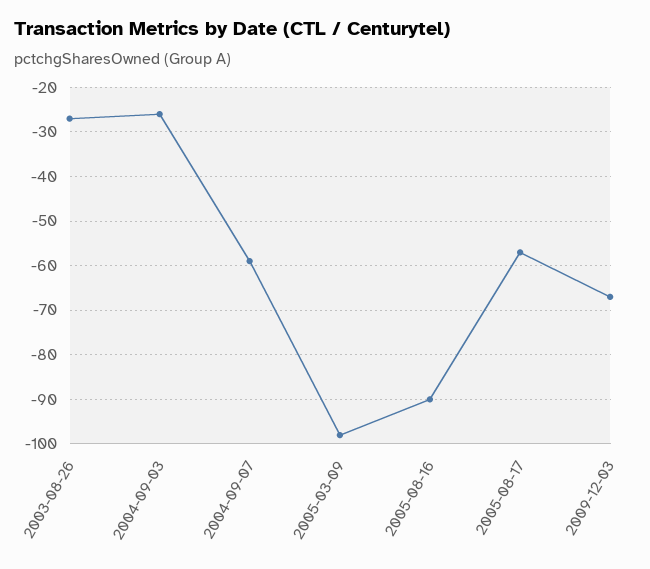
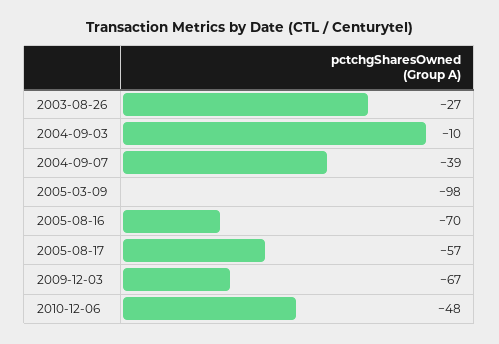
2004-09-03: -25 -> -10
2004-09-07: -60 -> -39
2005-08-16: -90 -> -70
2010-12-06: none -> -48

